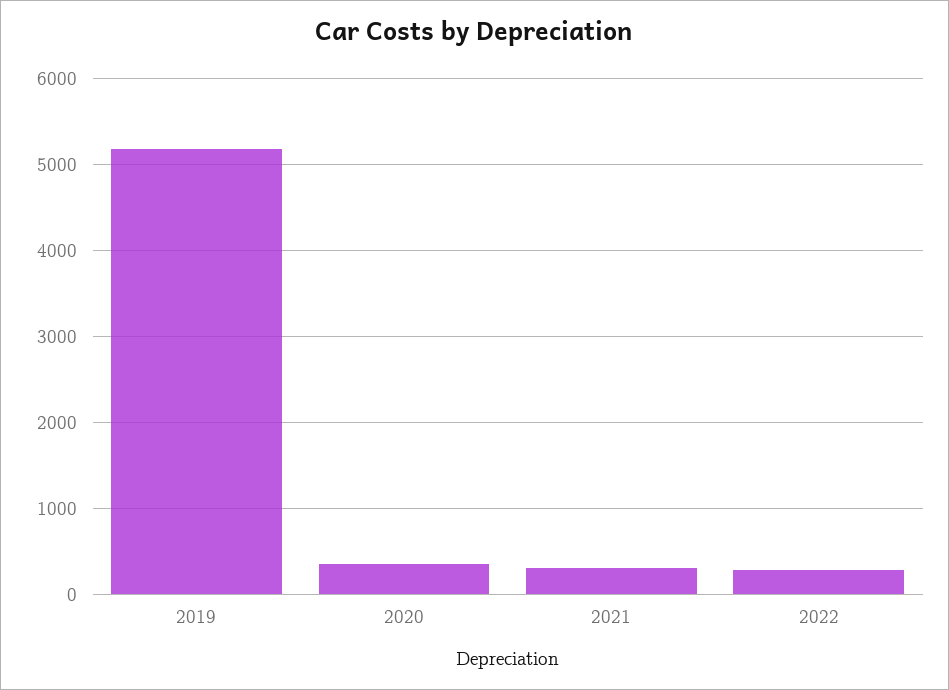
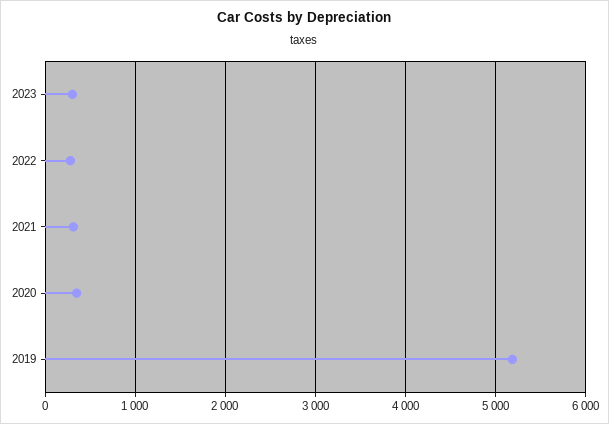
2023: none -> 300

